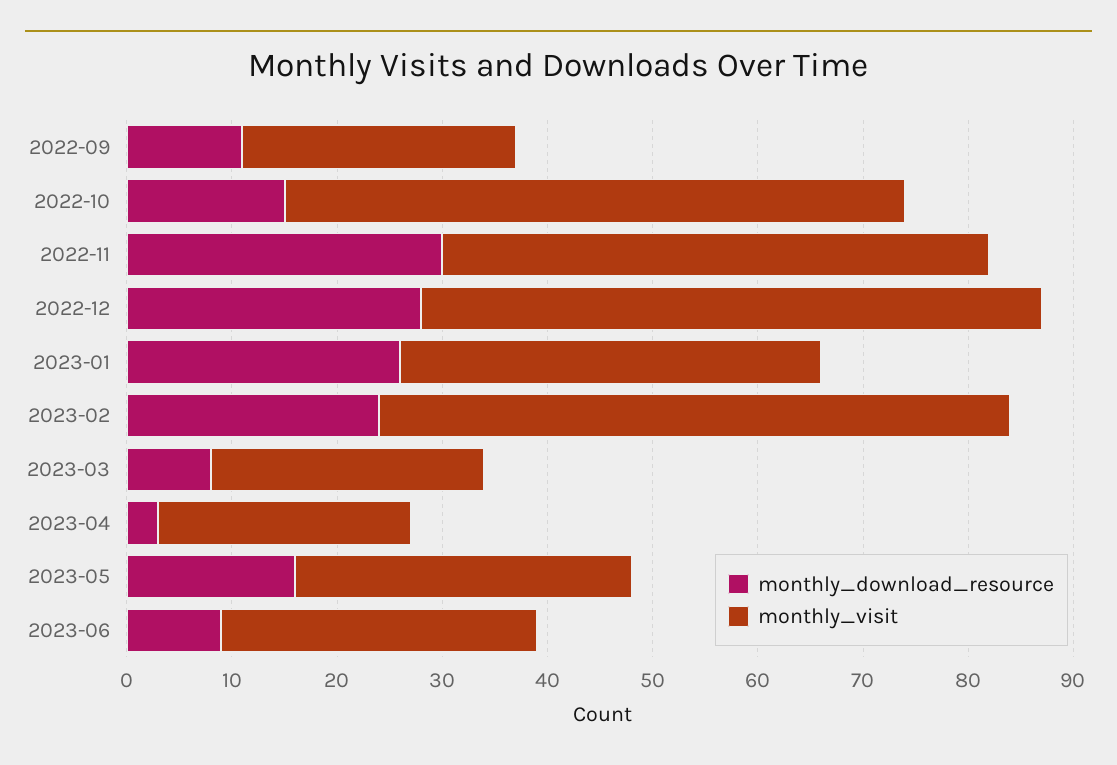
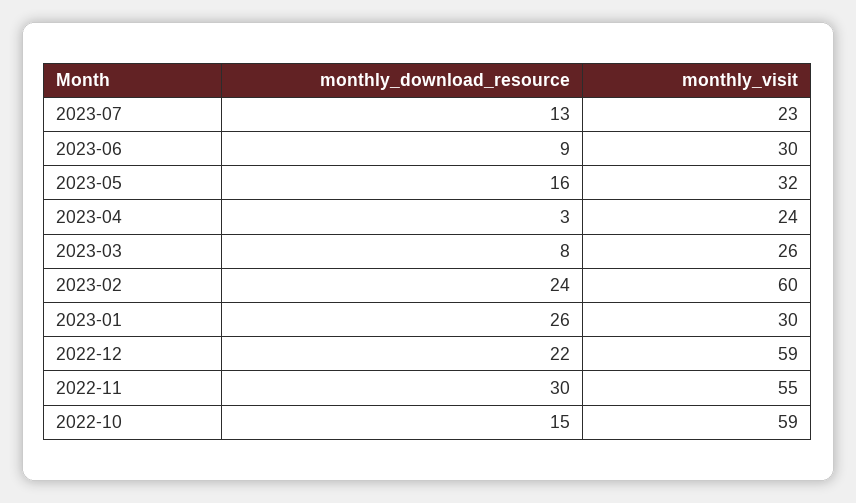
monthly_download_resource, 2022-09: 11 -> none
monthly_visit, 2022-09: 26 -> none
monthly_visit, 2022-11: 52 -> 55
monthly_download_resource, 2022-12: 28 -> 22
monthly_visit, 2023-01: 40 -> 30
monthly_download_resource, 2023-07: none -> 13
monthly_visit, 2023-07: none -> 23

